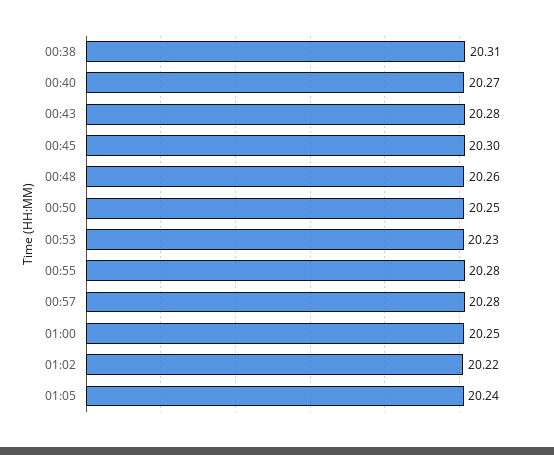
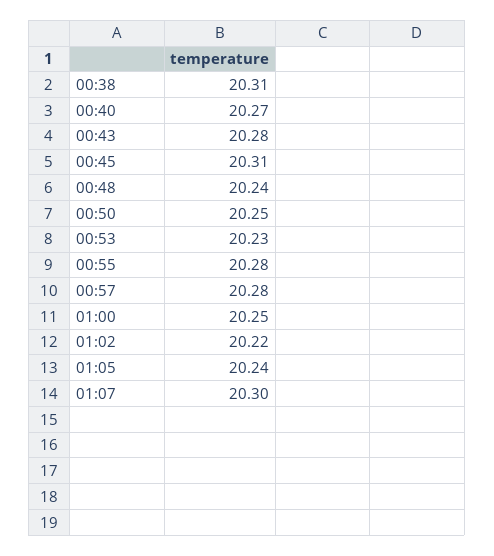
00:45: 20.3 -> 20.31
00:48: 20.26 -> 20.24
01:07: none -> 20.3

